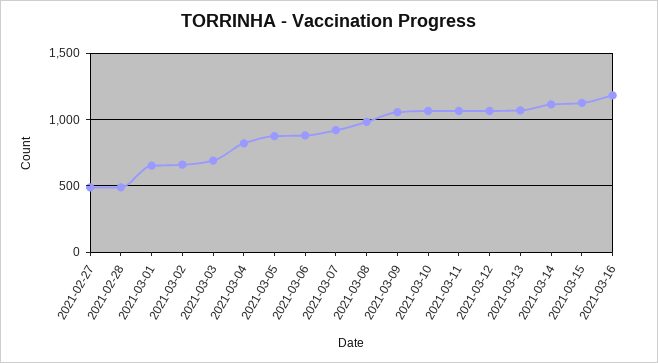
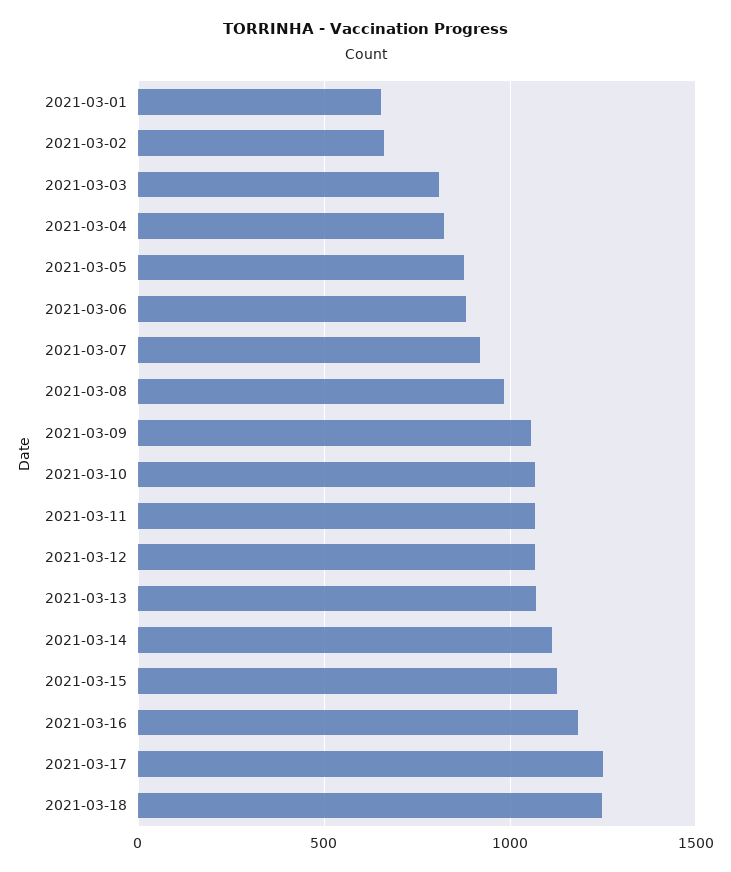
2021-02-27: 500 -> none
2021-02-28: 500 -> none
2021-03-03: 700 -> 800
2021-03-17: none -> 1250
2021-03-18: none -> 1250

